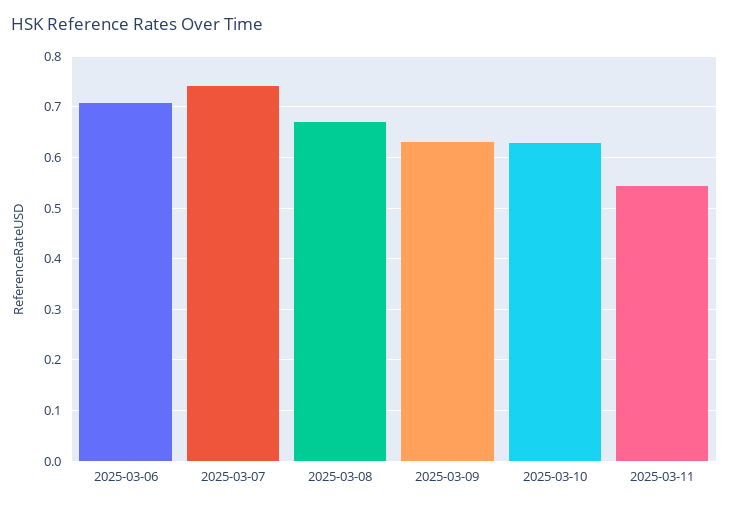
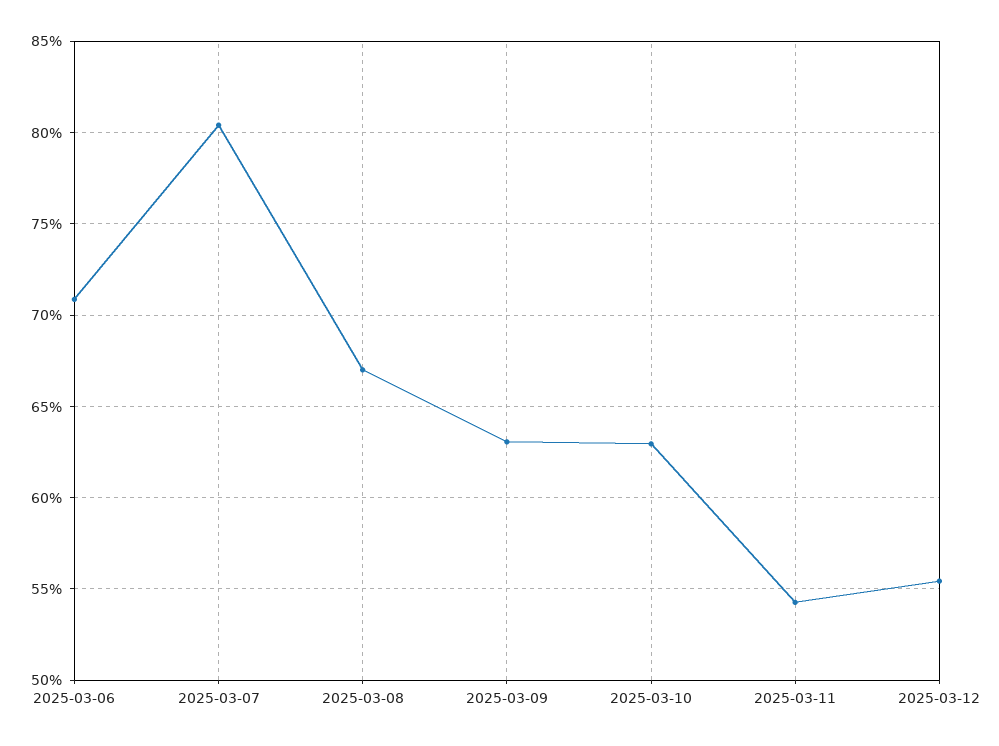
2025-03-07: 0.74 -> 0.805
2025-03-12: none -> 0.555

